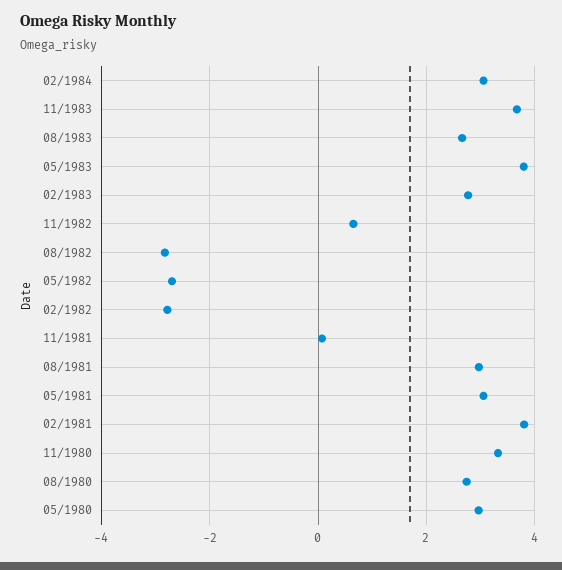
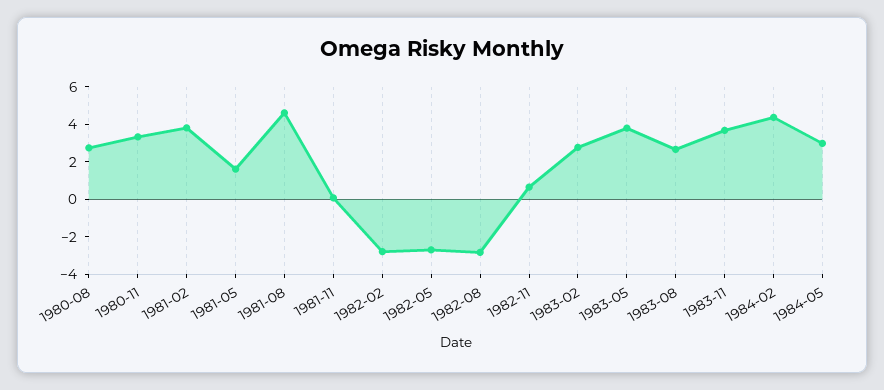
02/1984: 3 -> 4.5
08/1981: 3 -> 4.5
05/1981: 3 -> 1.5
05/1980: 3 -> none
1984-05: none -> 3

